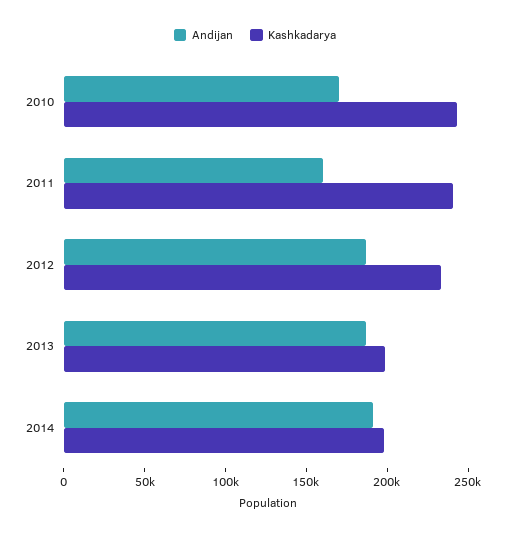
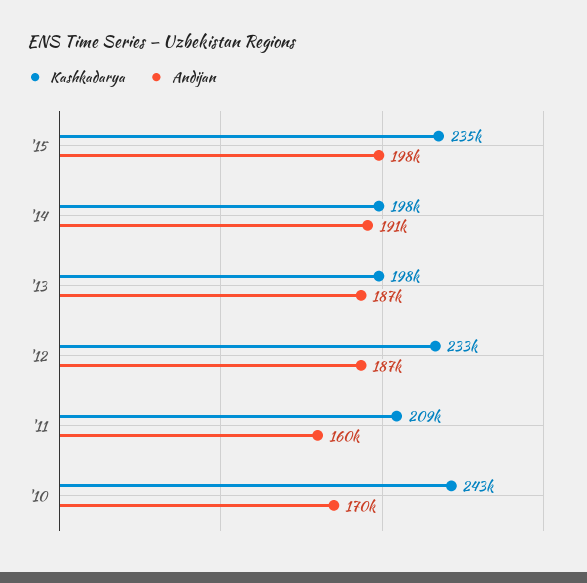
Kashkadarya, 2011: 240000 -> 209000
Kashkadarya, '15: none -> 235000
Andijan, '15: none -> 198000

